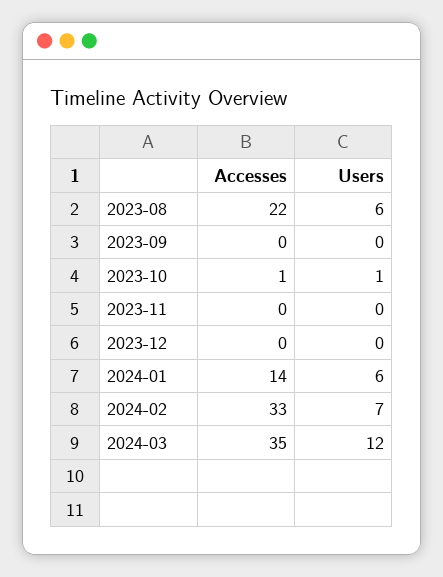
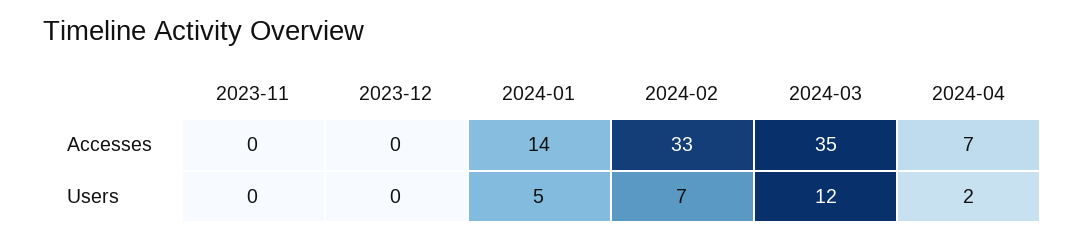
Accesses, 2023-08: 22 -> none
Users, 2023-08: 6 -> none
Accesses, 2023-09: 0 -> none
Users, 2023-09: 0 -> none
Accesses, 2023-10: 1 -> none
Users, 2023-10: 1 -> none
Users, 2024-01: 6 -> 5
Accesses, 2024-04: none -> 7
Users, 2024-04: none -> 2

